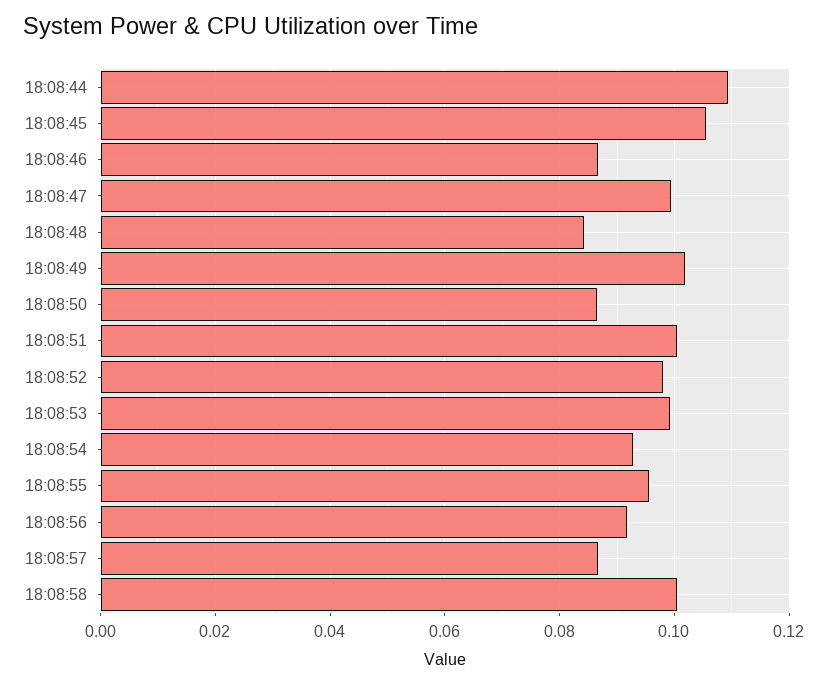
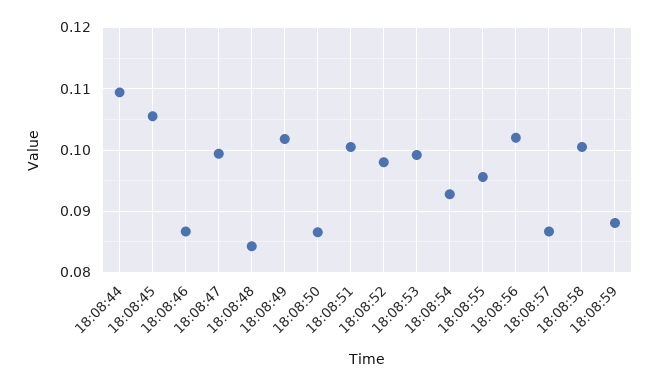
18:08:56: 0.092 -> 0.102
18:08:59: none -> 0.088

